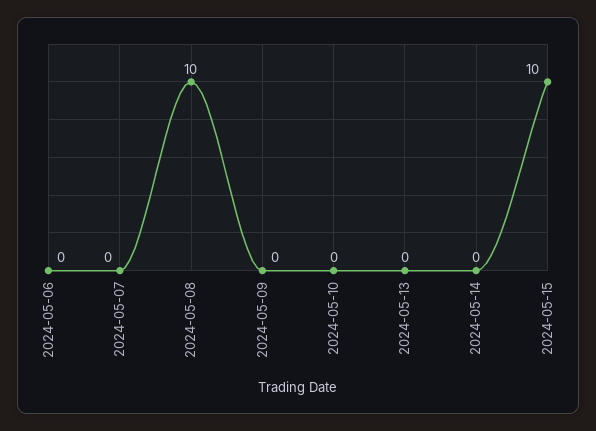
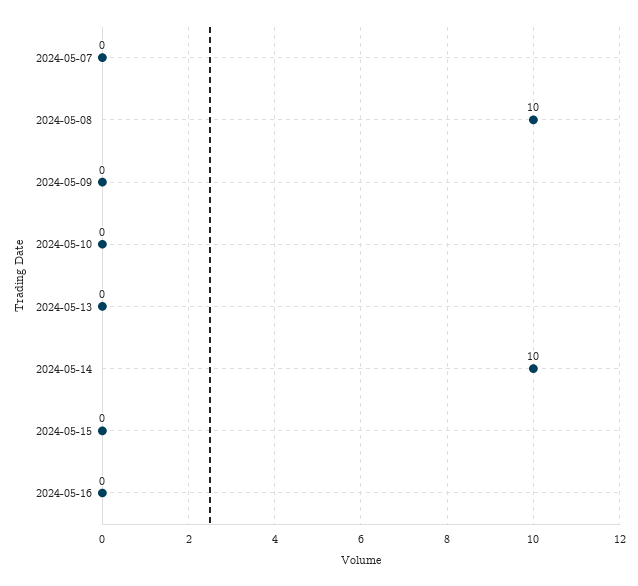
2024-05-06: 0 -> none
2024-05-14: 0 -> 10
2024-05-15: 10 -> 0
2024-05-16: none -> 0

